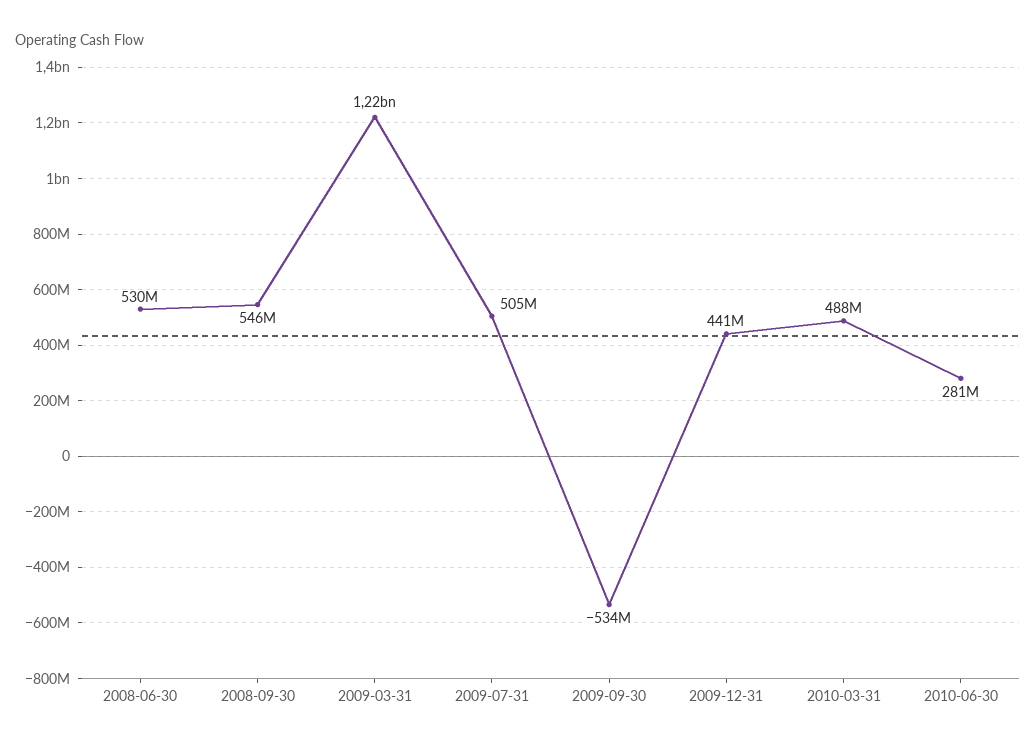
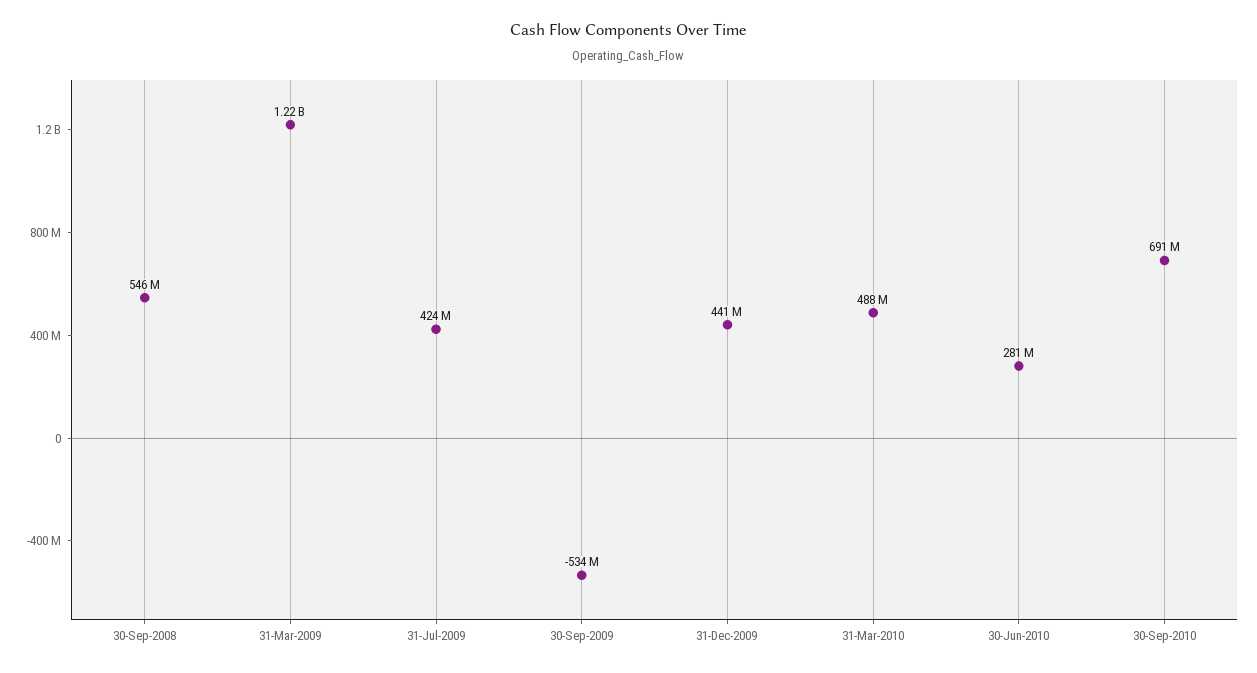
2008-06-30: 530000000 -> none
2009-07-31: 505000000 -> 424000000
30-Sep-2010: none -> 691000000

